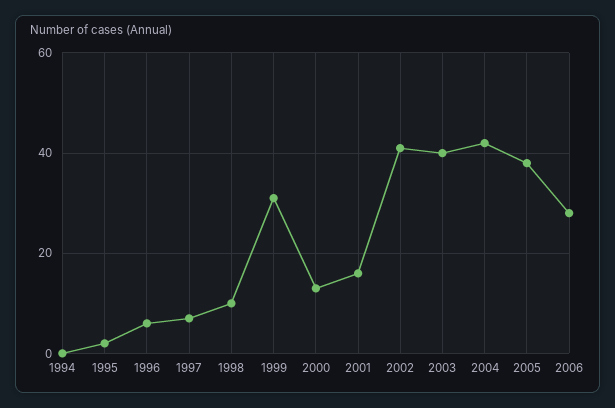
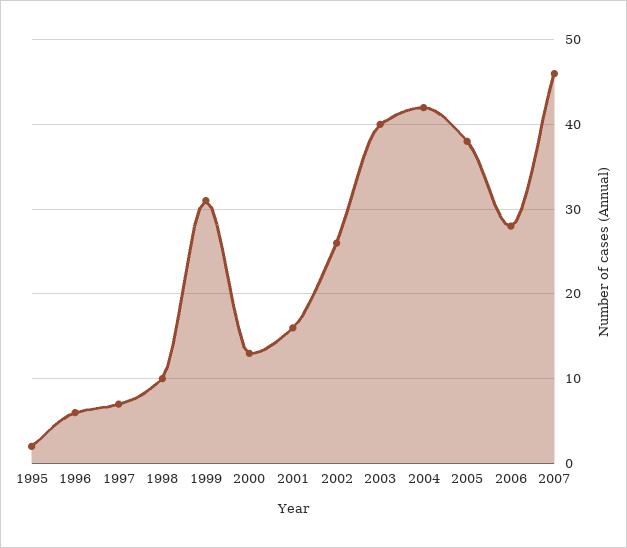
1994: 0 -> none
2002: 40 -> 26
2007: none -> 46

